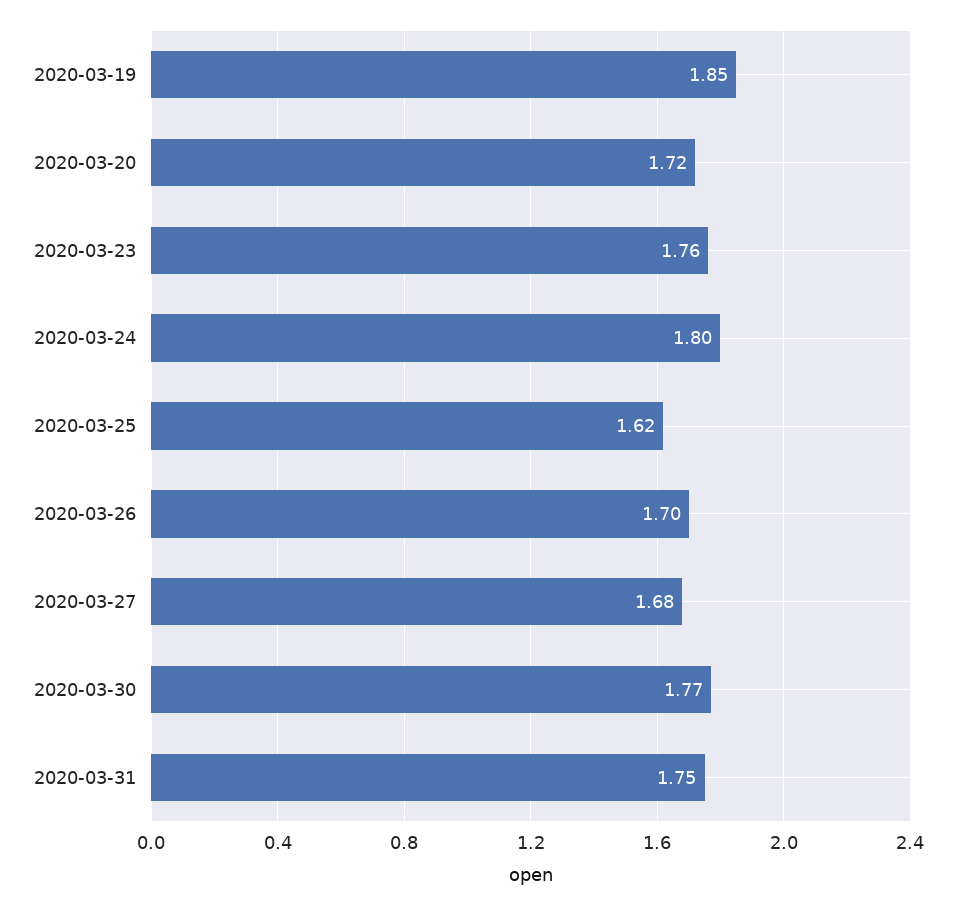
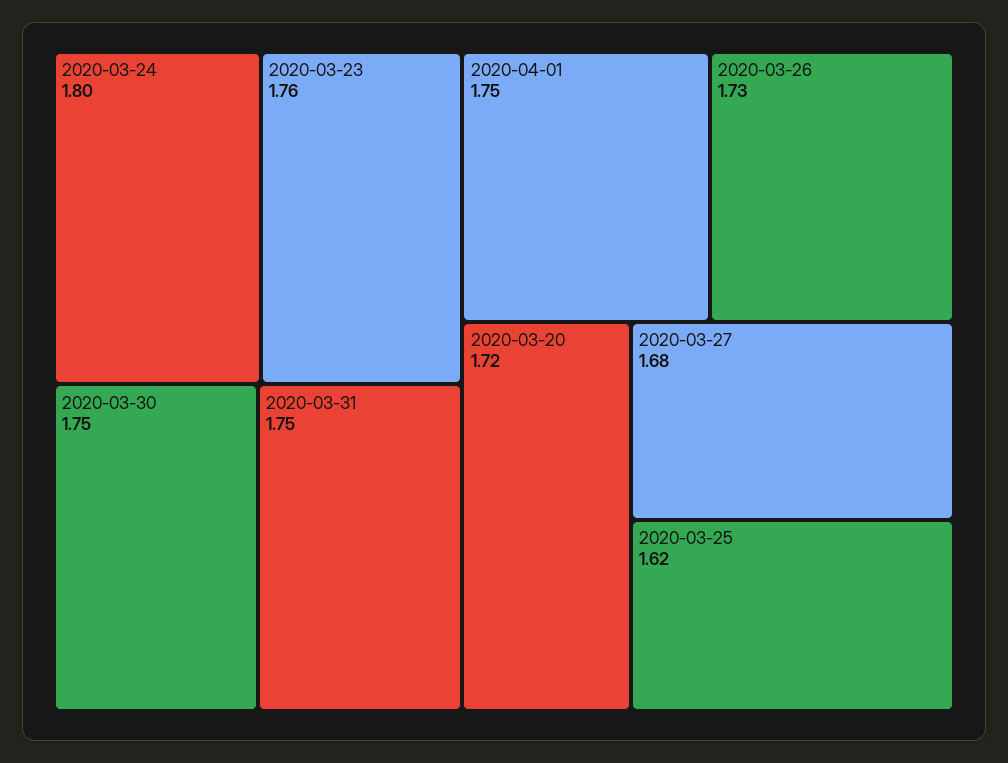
2020-03-19: 1.85 -> none
2020-03-26: 1.7 -> 1.73
2020-03-30: 1.77 -> 1.75
2020-04-01: none -> 1.75

